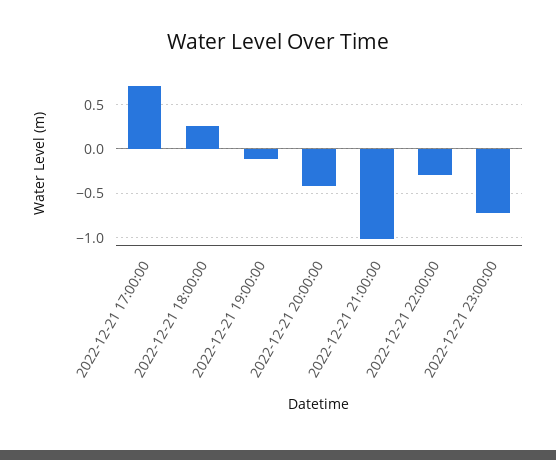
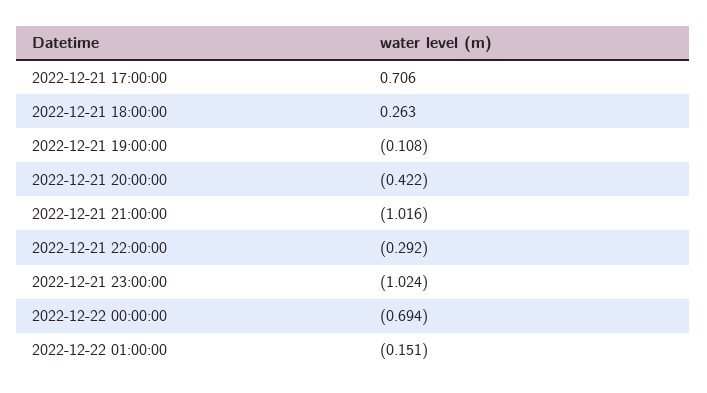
2022-12-21 23:00:00: -0.7 -> -1.024
2022-12-22 00:00:00: none -> -0.694
2022-12-22 01:00:00: none -> -0.151

